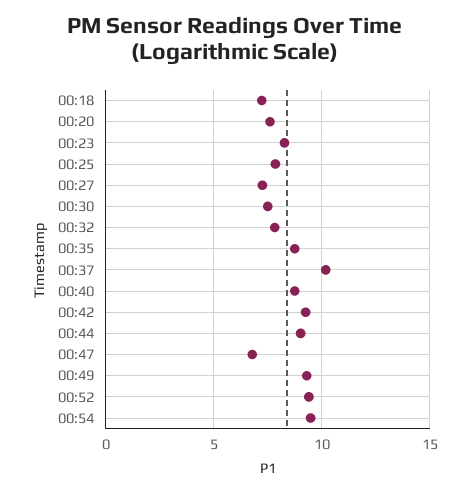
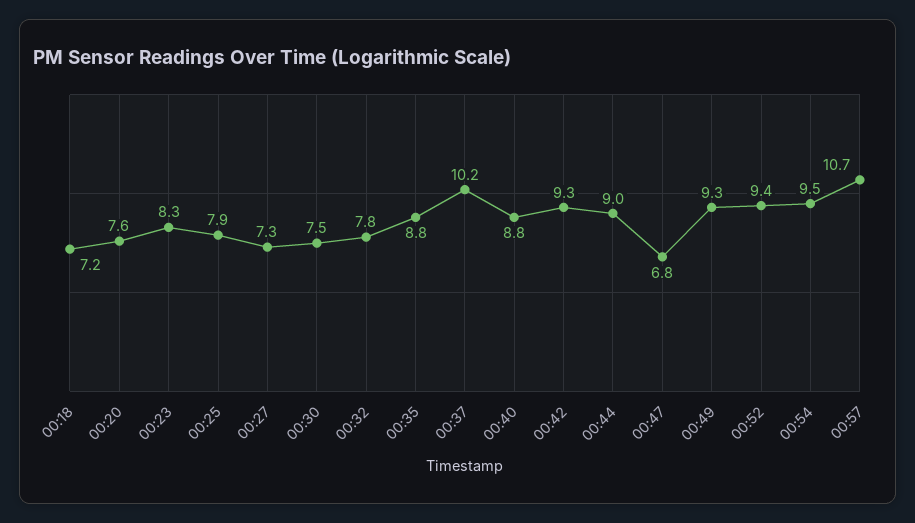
00:57: none -> 10.7

